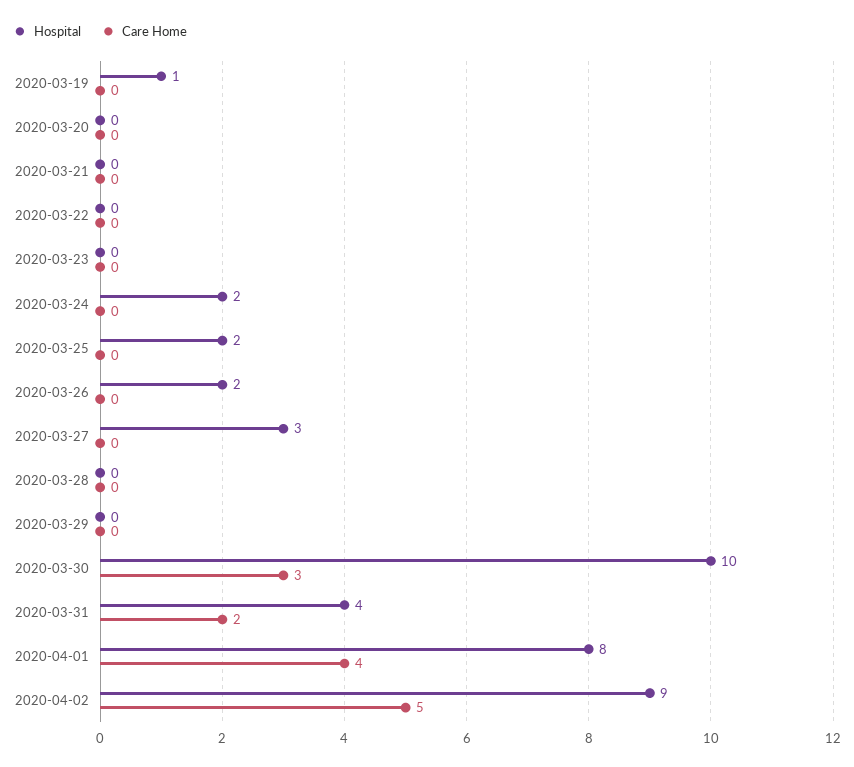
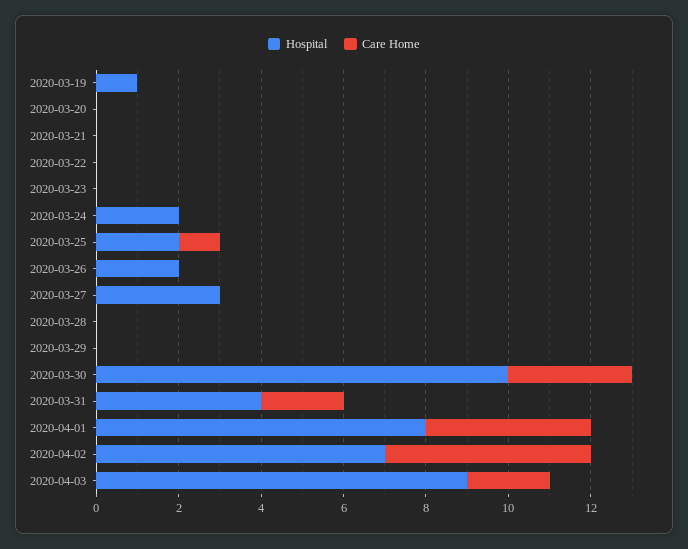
Care Home, 2020-03-25: 0 -> 1
Hospital, 2020-04-02: 9 -> 7
Hospital, 2020-04-03: none -> 9
Care Home, 2020-04-03: none -> 2

